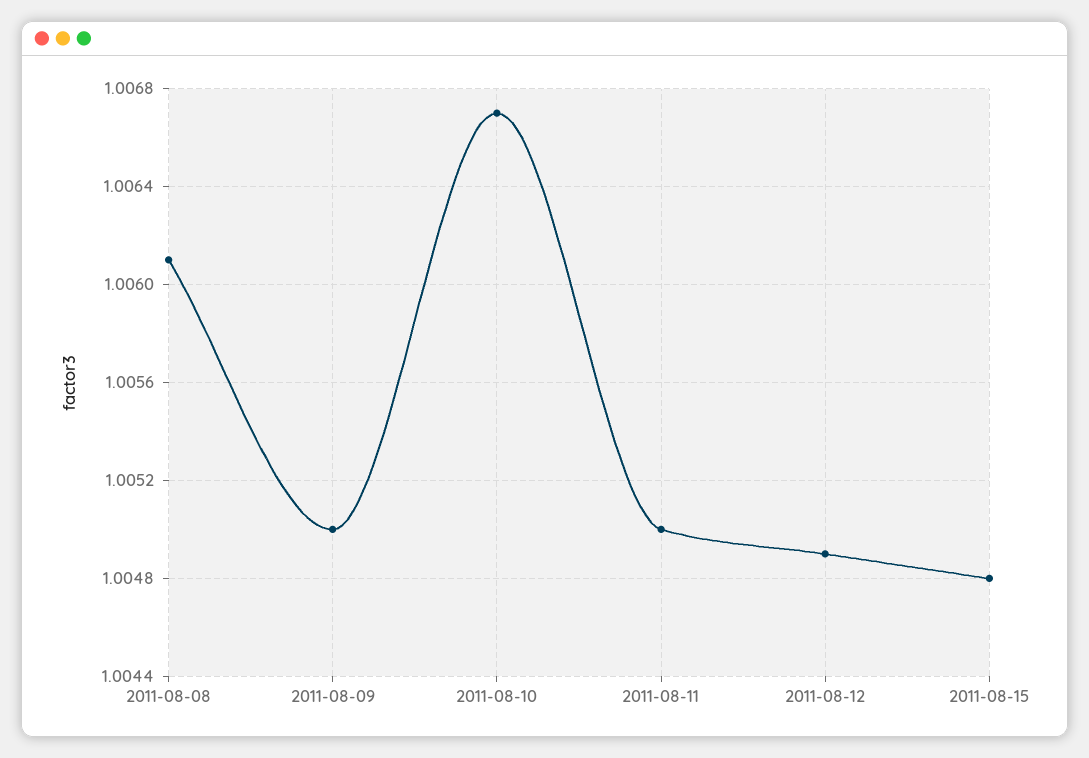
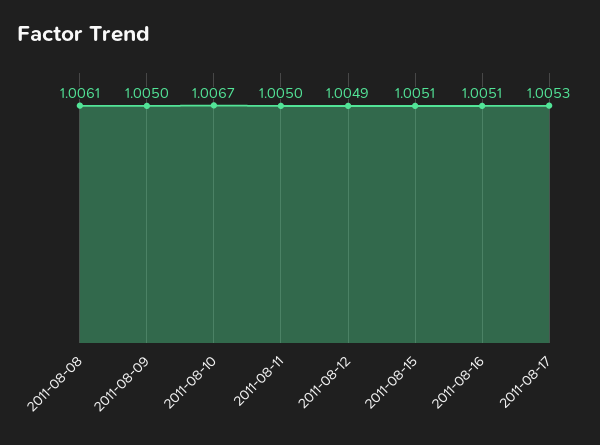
2011-08-15: 1.0048 -> 1.0051
2011-08-16: none -> 1.0051
2011-08-17: none -> 1.0053

